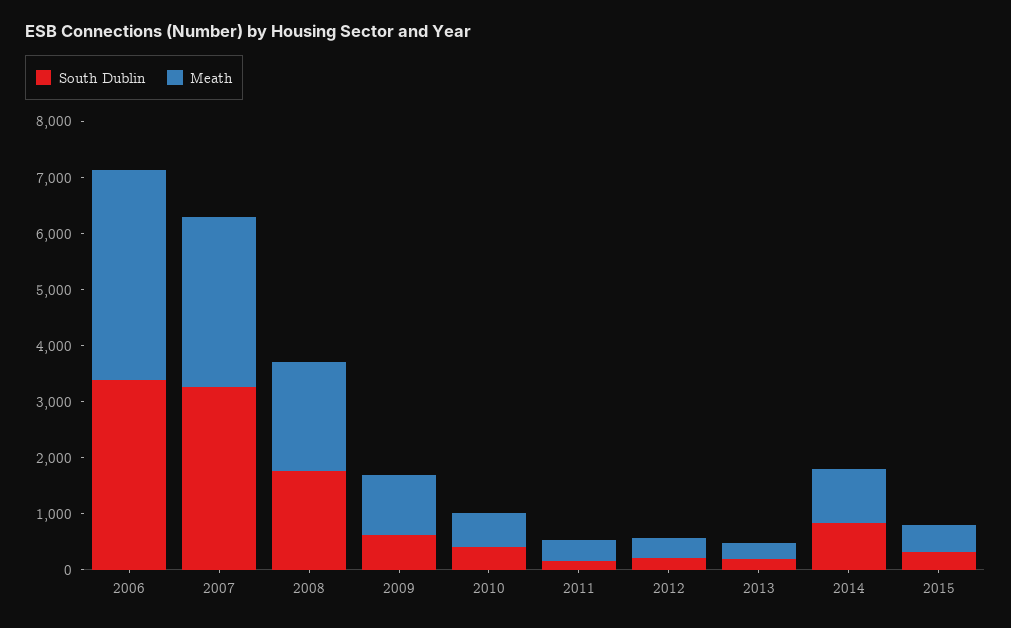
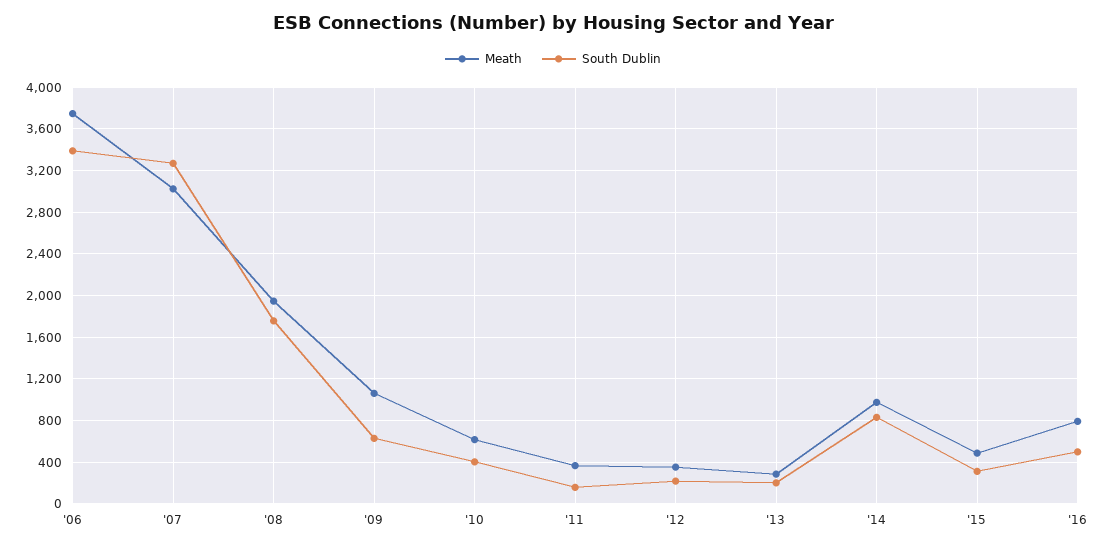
Meath, '16: none -> 800
South Dublin, '16: none -> 500

